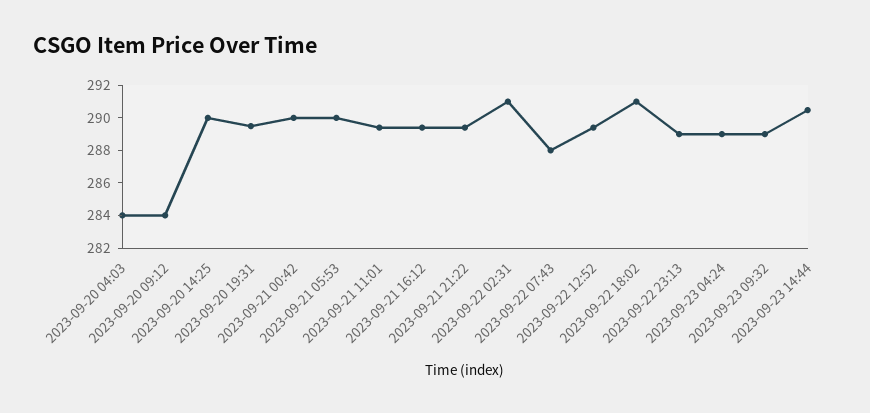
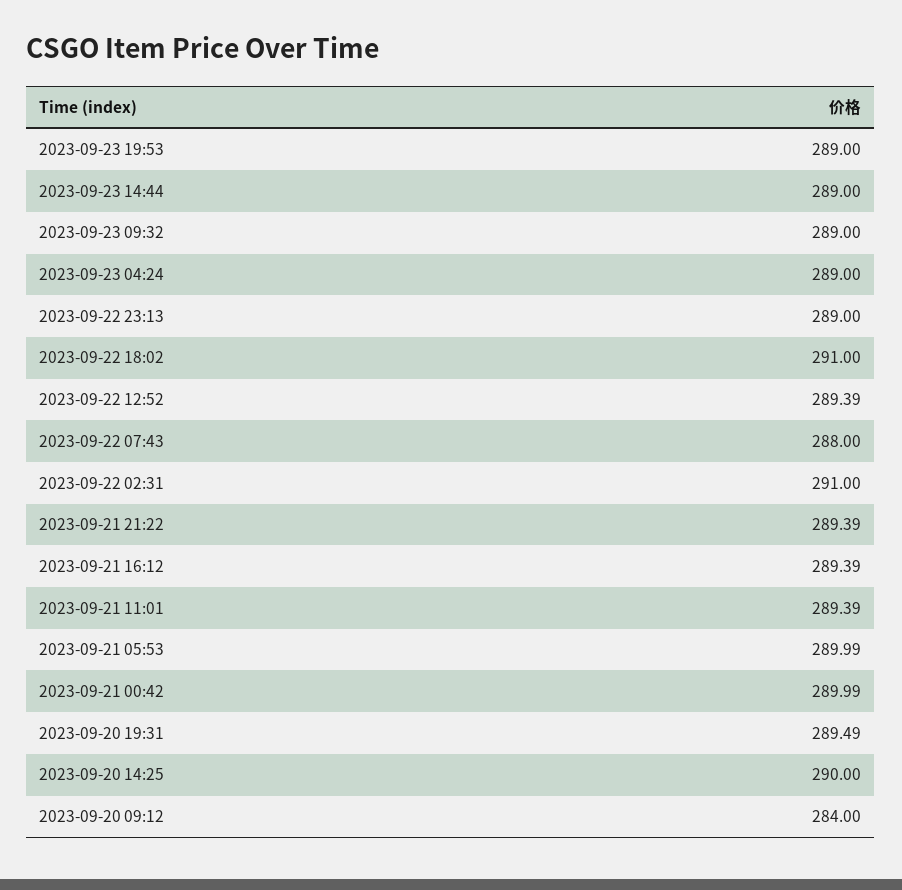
2023-09-20 04:03: 284 -> none
2023-09-23 14:44: 290.5 -> 289
2023-09-23 19:53: none -> 289

